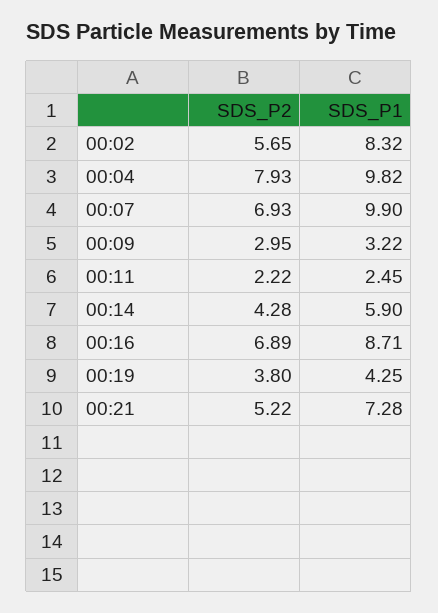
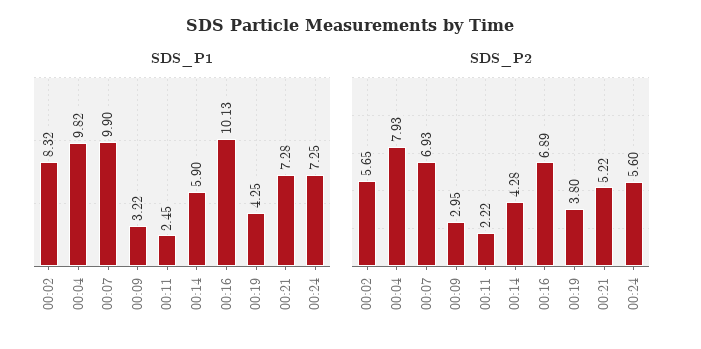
SDS_P1, 00:16: 8.71 -> 10.13
SDS_P1, 00:24: none -> 7.25
SDS_P2, 00:24: none -> 5.6

